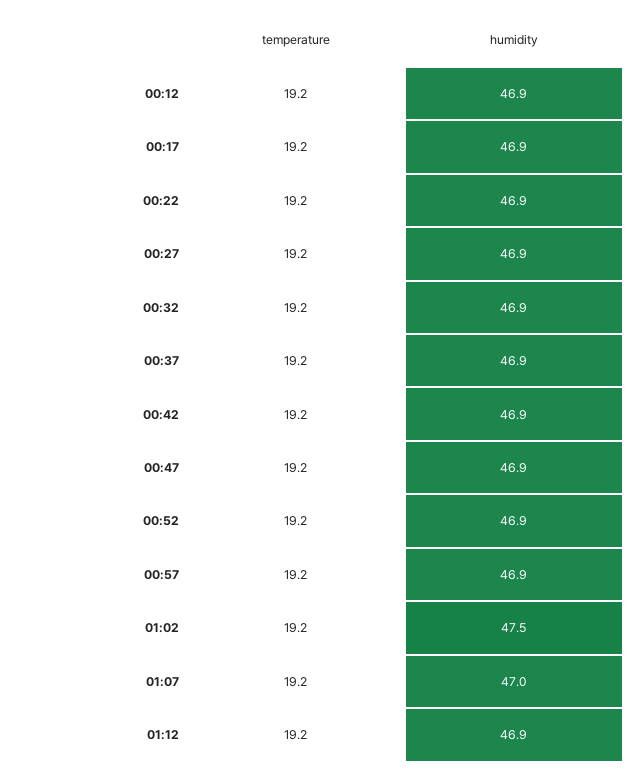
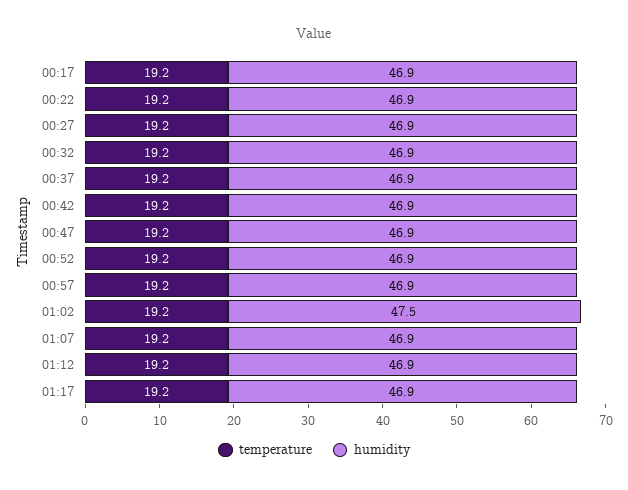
temperature, 00:12: 19.2 -> none
humidity, 00:12: 46.9 -> none
humidity, 01:07: 47 -> 46.9
temperature, 01:17: none -> 19.2
humidity, 01:17: none -> 46.9

